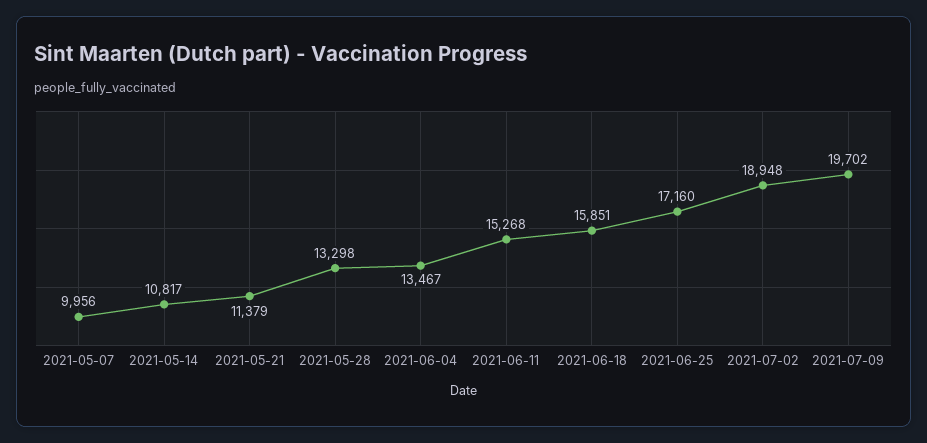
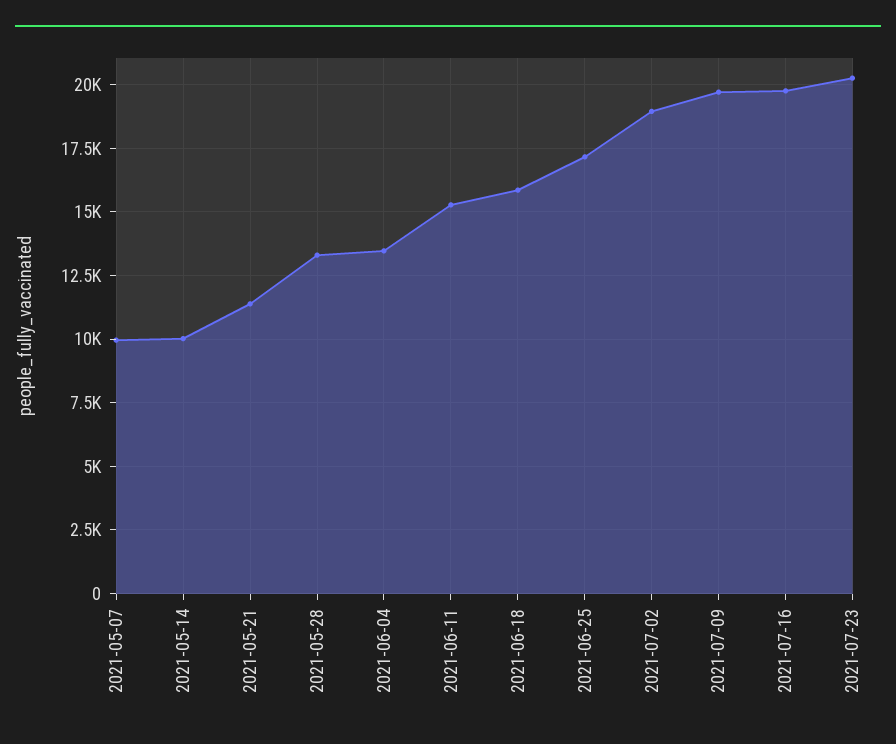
2021-05-14: 10817 -> 10000
2021-07-16: none -> 19750
2021-07-23: none -> 20250

